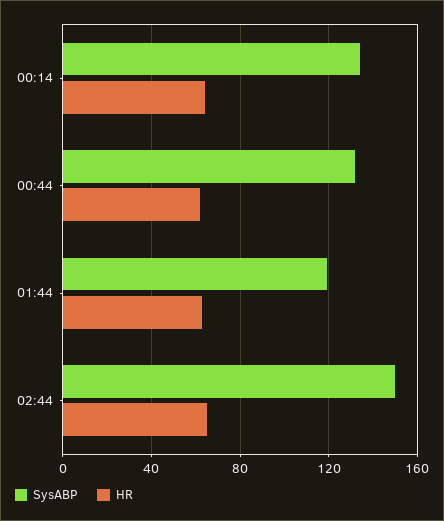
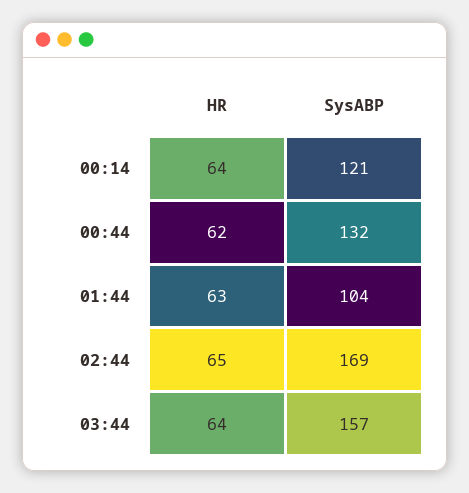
SysABP, 00:14: 135 -> 121
SysABP, 01:44: 120 -> 104
SysABP, 02:44: 150 -> 169
HR, 03:44: none -> 64
SysABP, 03:44: none -> 157

